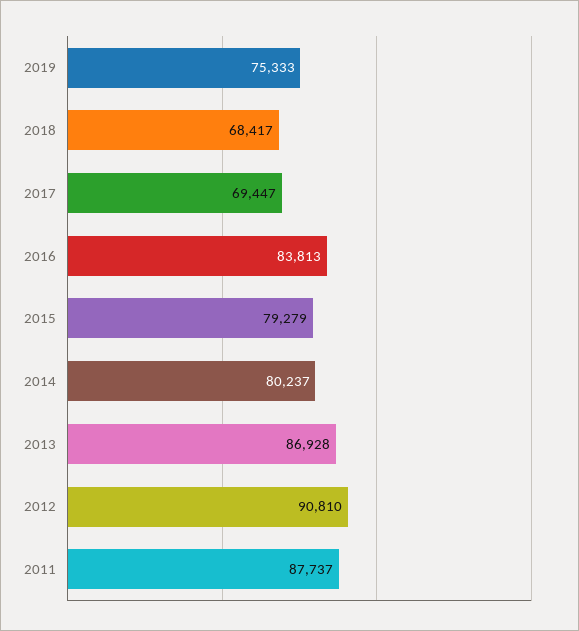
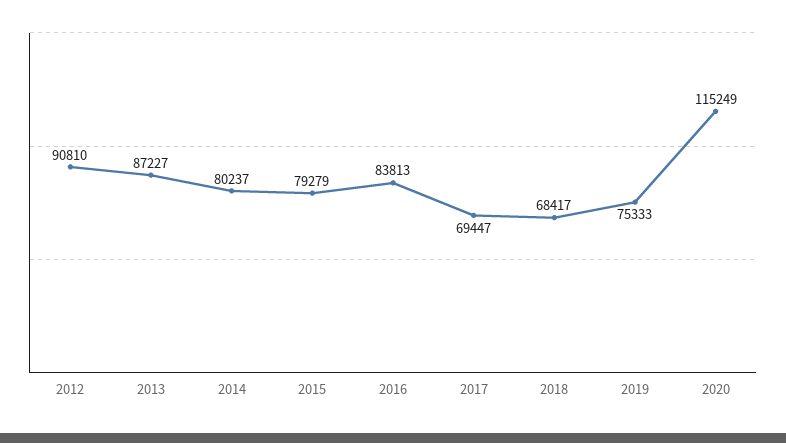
2013: 86928 -> 87227
2011: 87737 -> none
2020: none -> 115249

